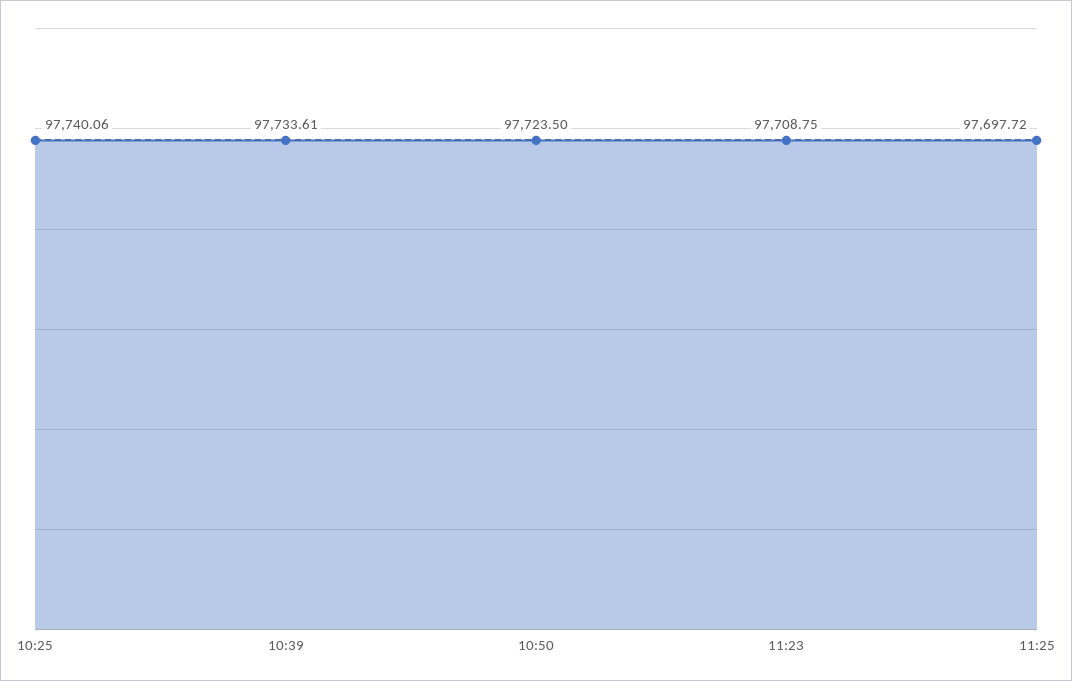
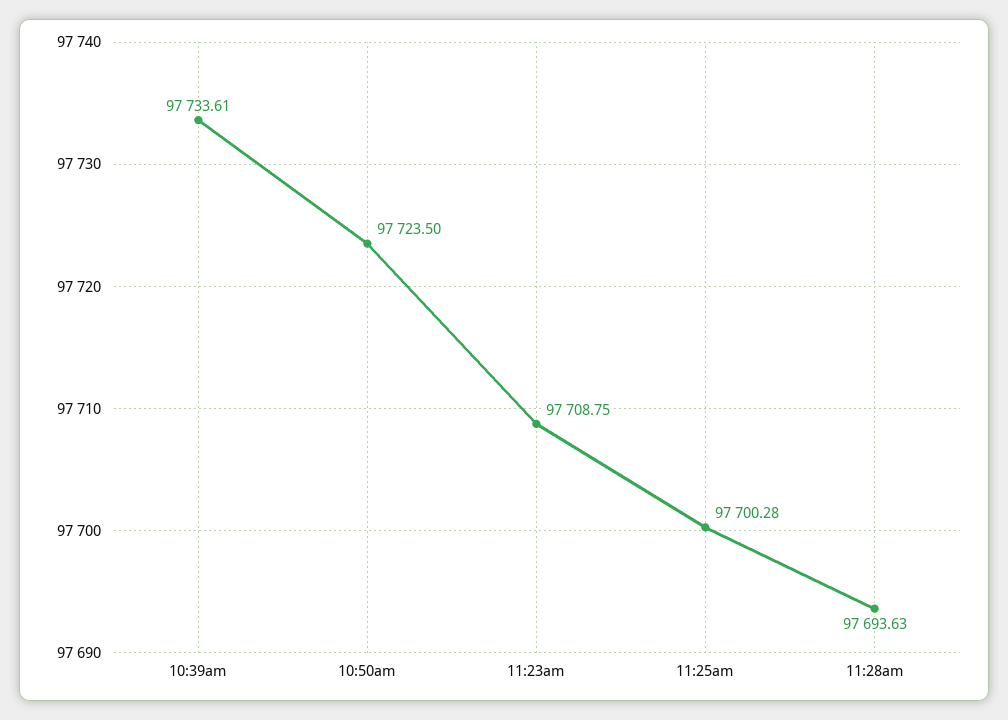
10:25: 97740.06 -> none
11:25: 97697.72 -> 97700.28
11:28am: none -> 97693.63

